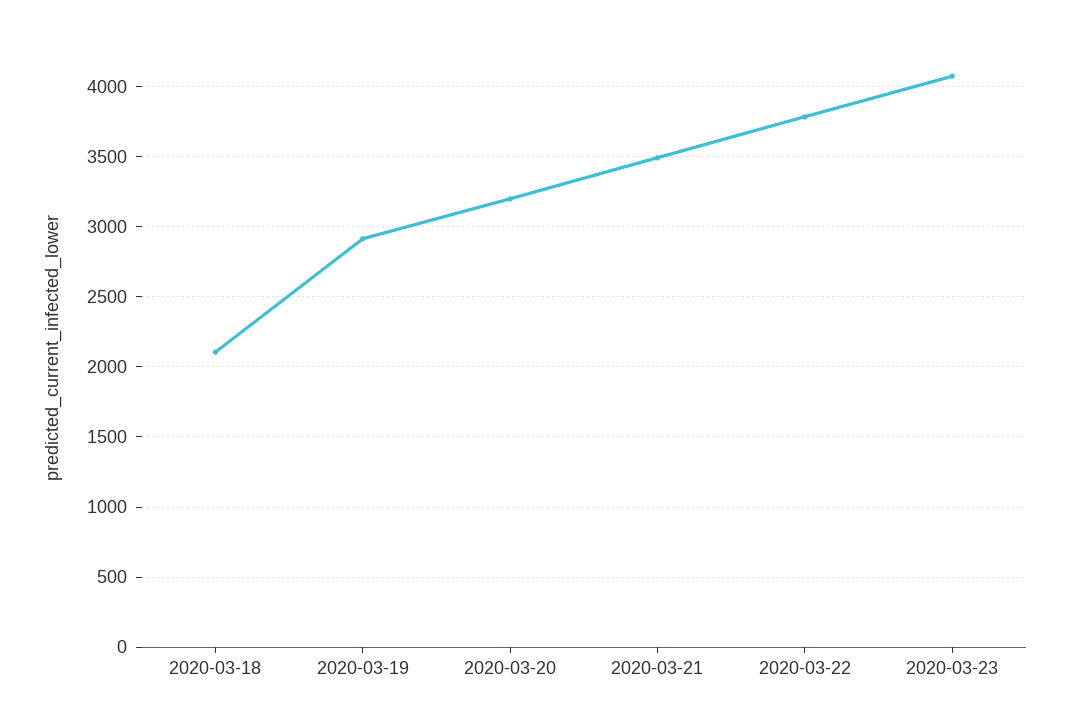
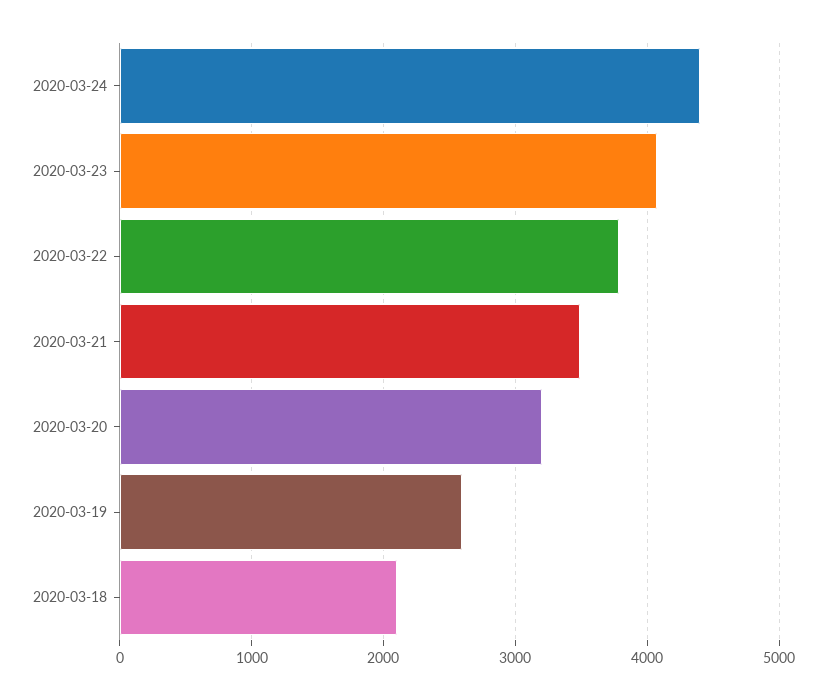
2020-03-19: 2900 -> 2600
2020-03-24: none -> 4400

